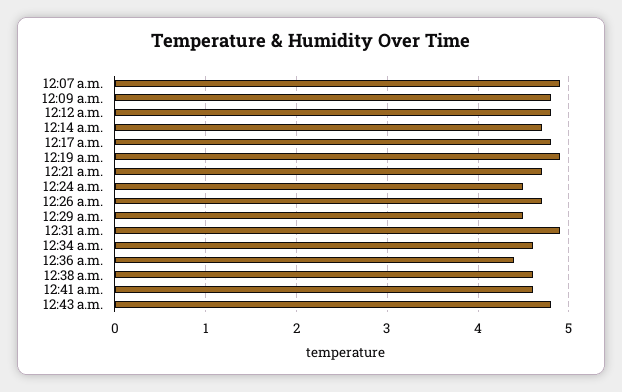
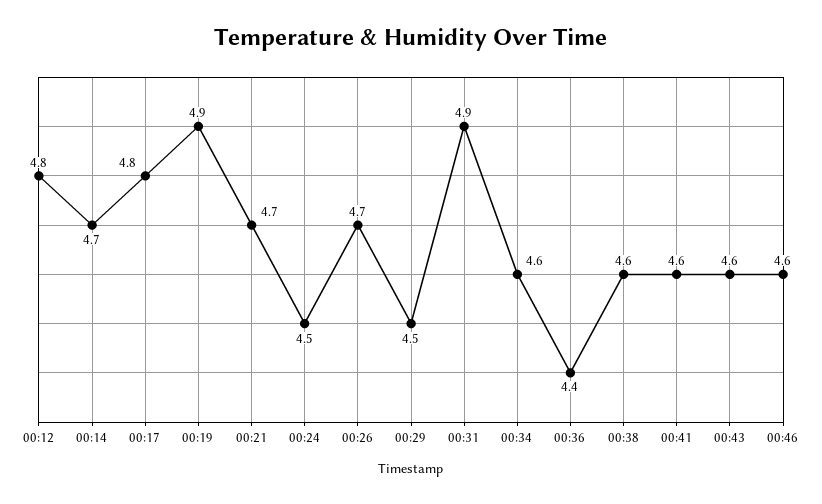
12:07 a.m.: 4.9 -> none
12:09 a.m.: 4.8 -> none
12:43 a.m.: 4.8 -> 4.6
00:46: none -> 4.6

